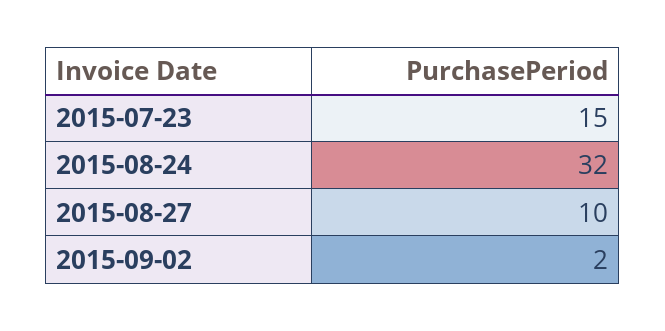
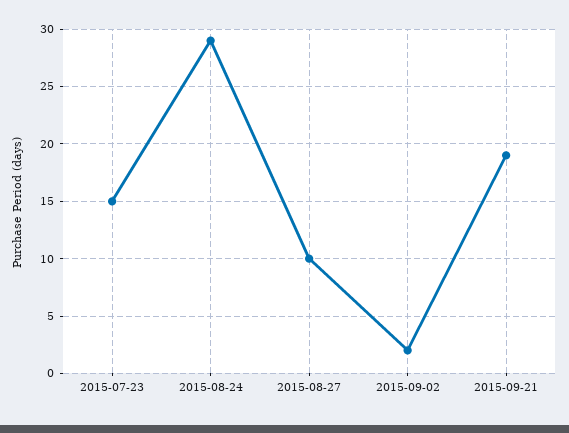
2015-08-24: 32 -> 29
2015-09-21: none -> 19

